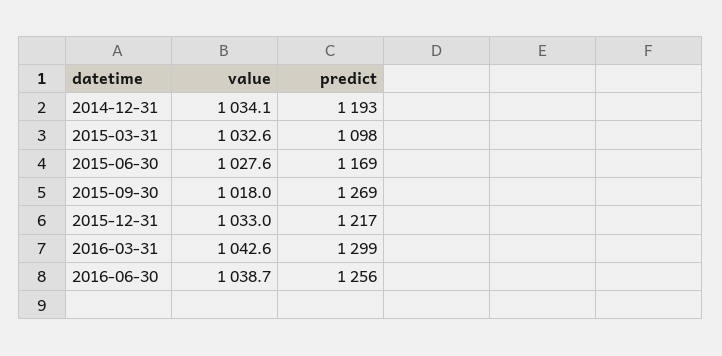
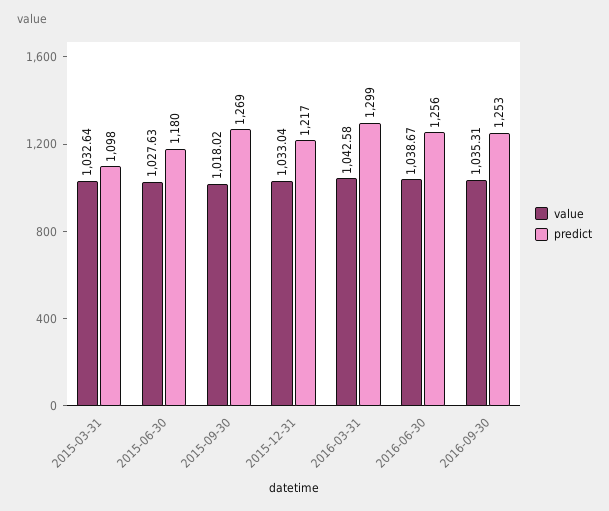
value, 2014-12-31: 1034.1 -> none
predict, 2014-12-31: 1193 -> none
predict, 2015-06-30: 1169 -> 1180
value, 2016-09-30: none -> 1035.31
predict, 2016-09-30: none -> 1253

